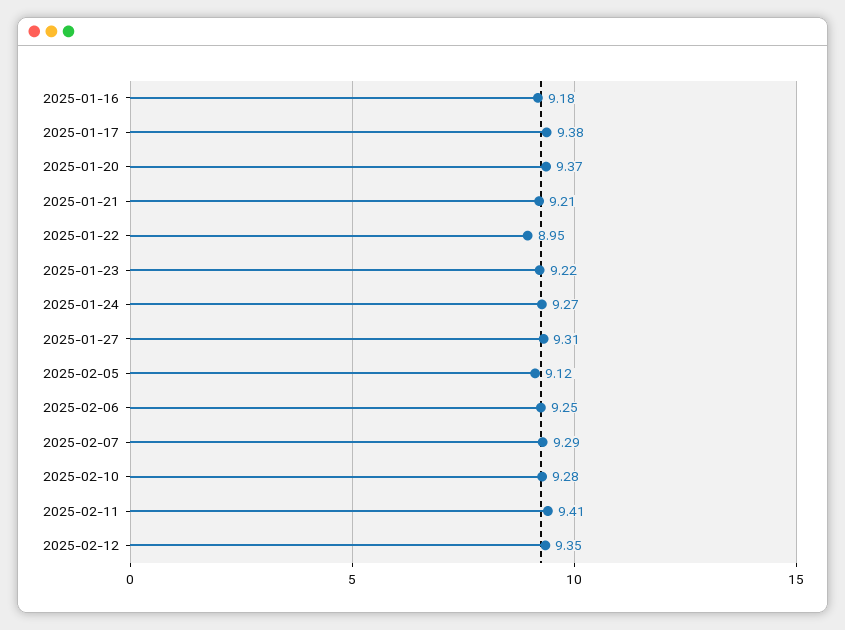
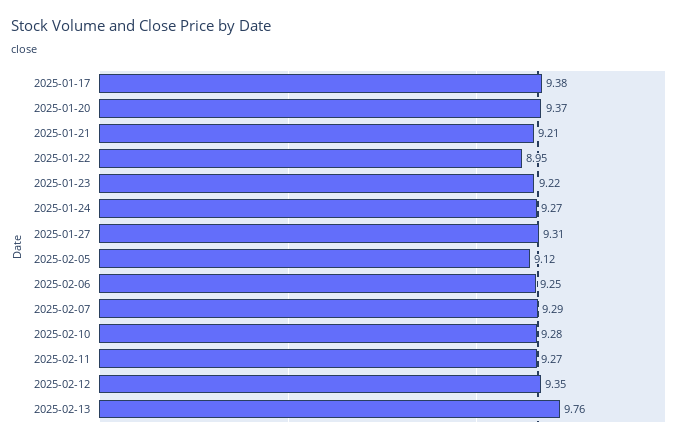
2025-01-16: 9.18 -> none
2025-02-11: 9.41 -> 9.27
2025-02-13: none -> 9.76

